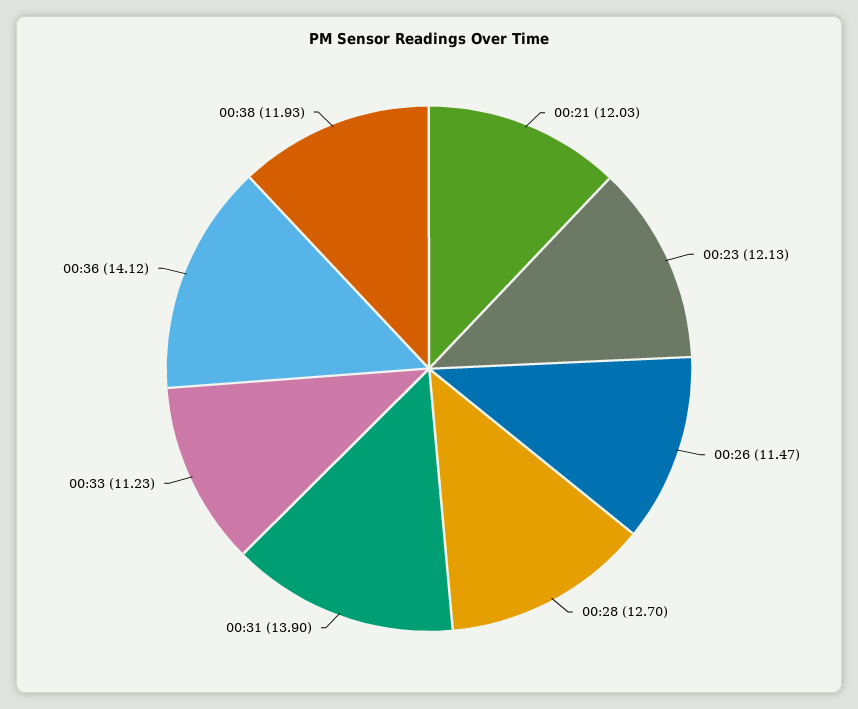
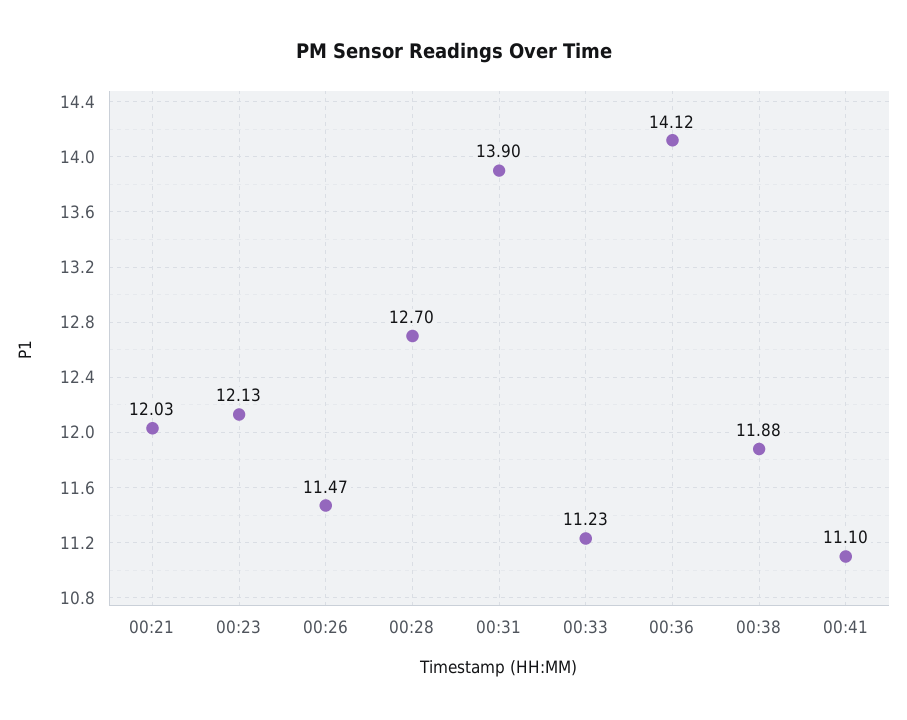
00:38: 11.93 -> 11.88
00:41: none -> 11.1

